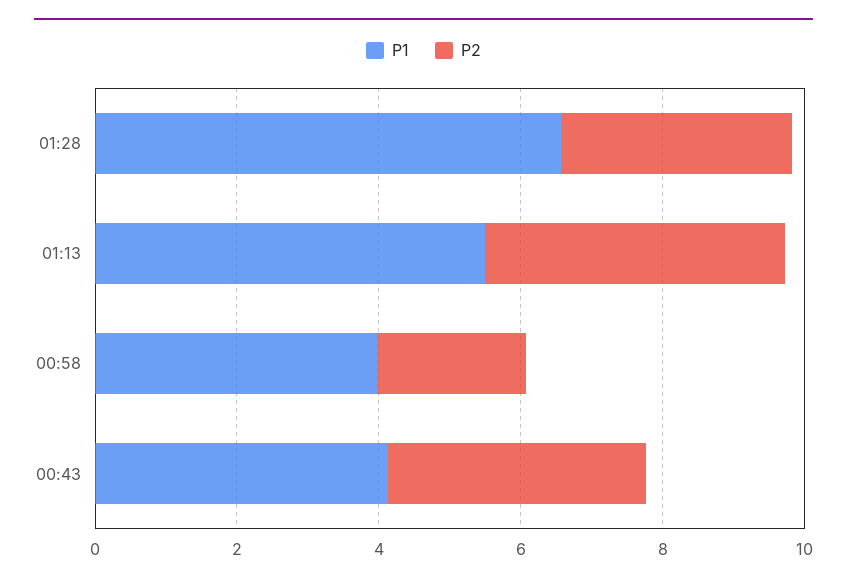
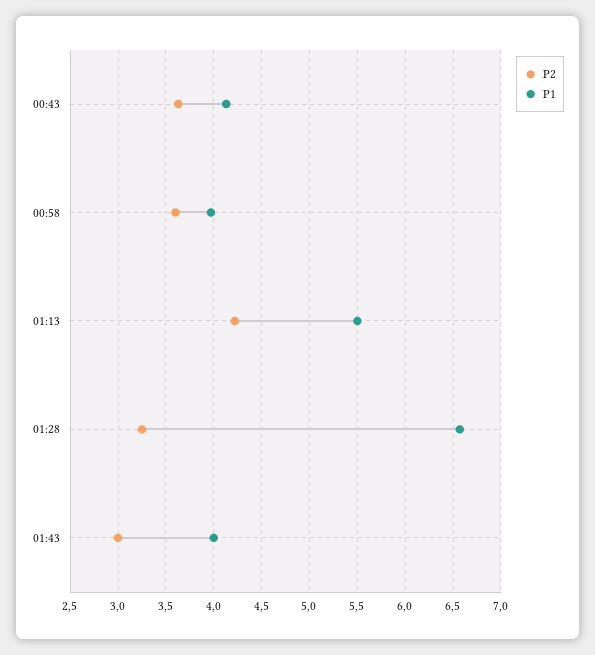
P2, 00:58: 2 -> 3.6
P2, 01:43: none -> 3
P1, 01:43: none -> 4

